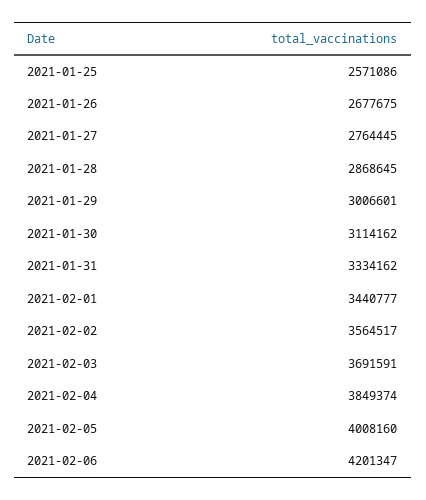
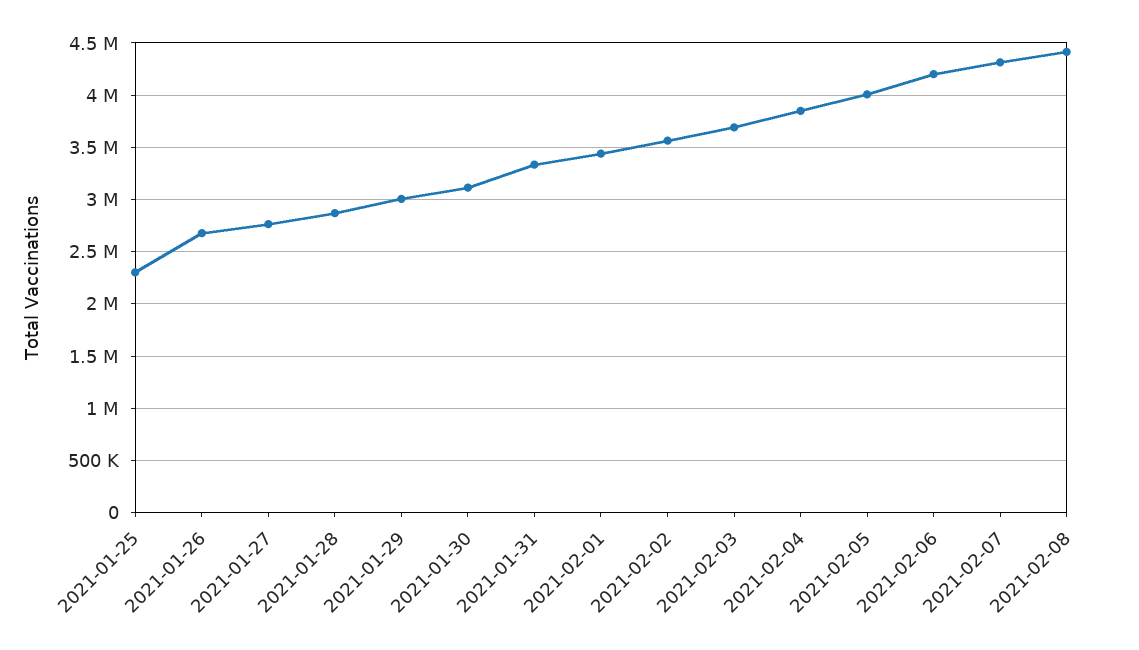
2021-01-25: 2571086 -> 2300000
2021-02-07: none -> 4300000
2021-02-08: none -> 4400000

